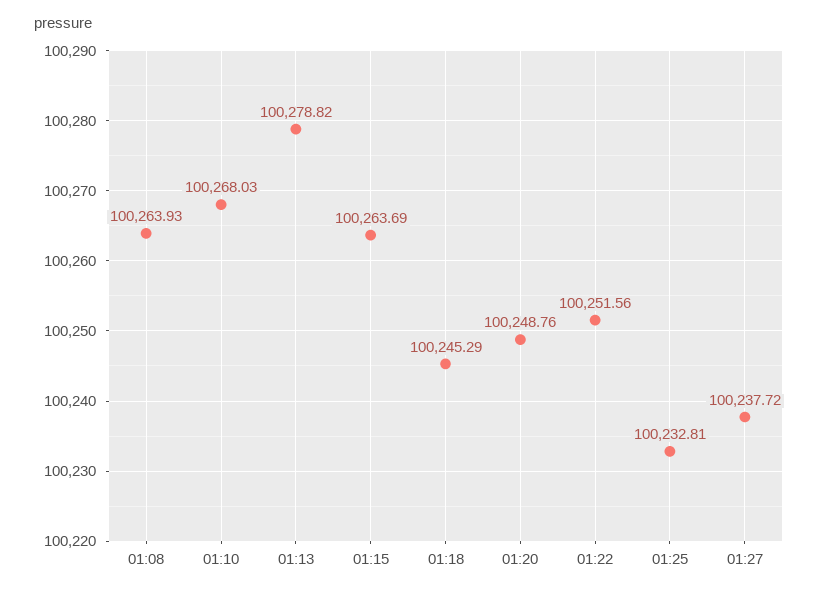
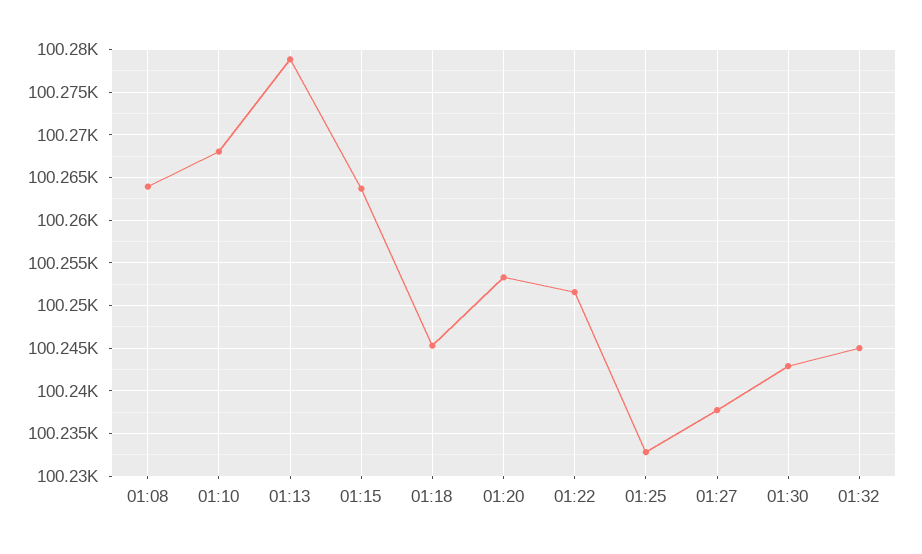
01:20: 100248.76 -> 100253
01:30: none -> 100243
01:32: none -> 100245

